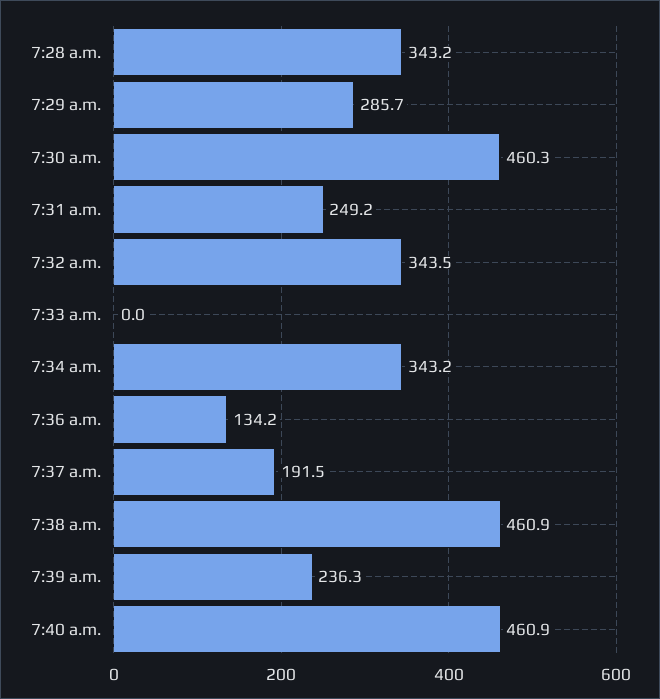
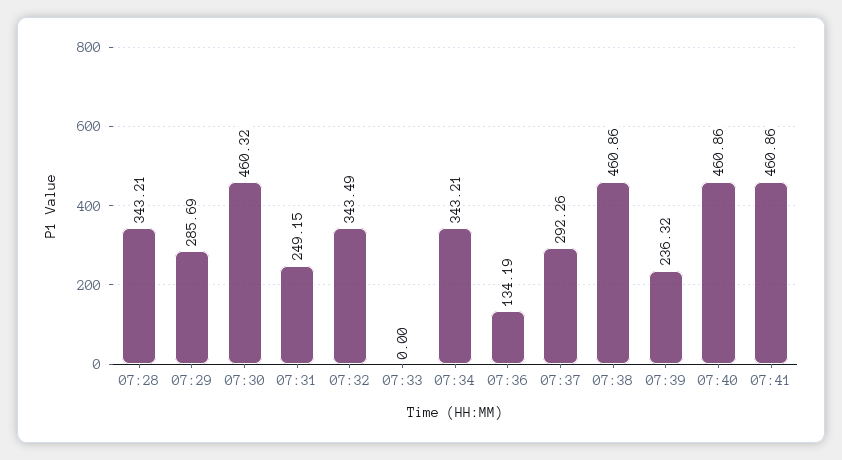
7:37 a.m.: 191.5 -> 292.26
07:41: none -> 460.86

